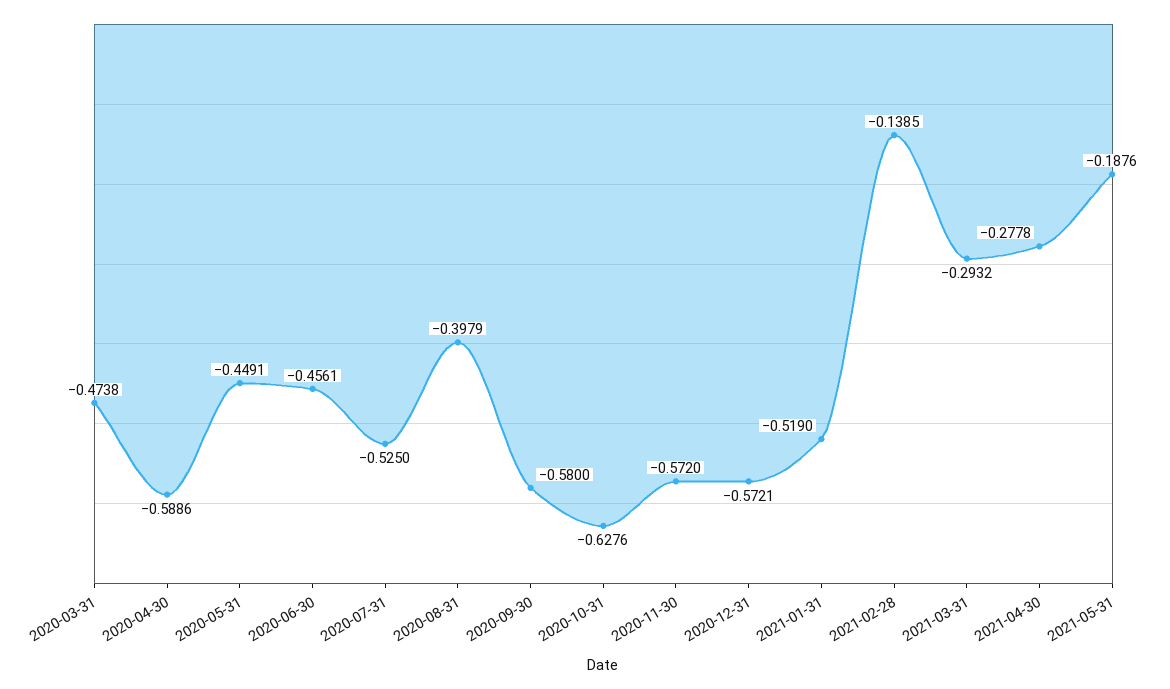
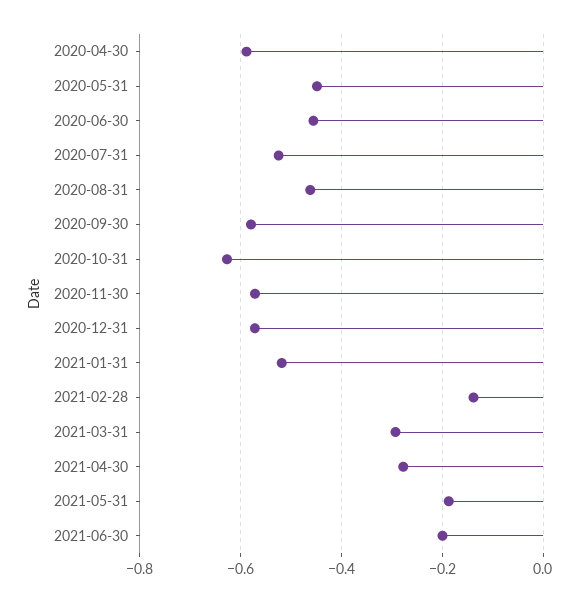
2020-03-31: -0.4738 -> none
2020-08-31: -0.3979 -> -0.46
2021-06-30: none -> -0.2

